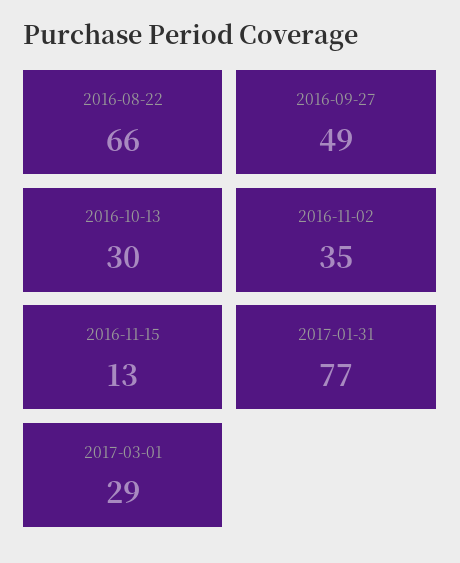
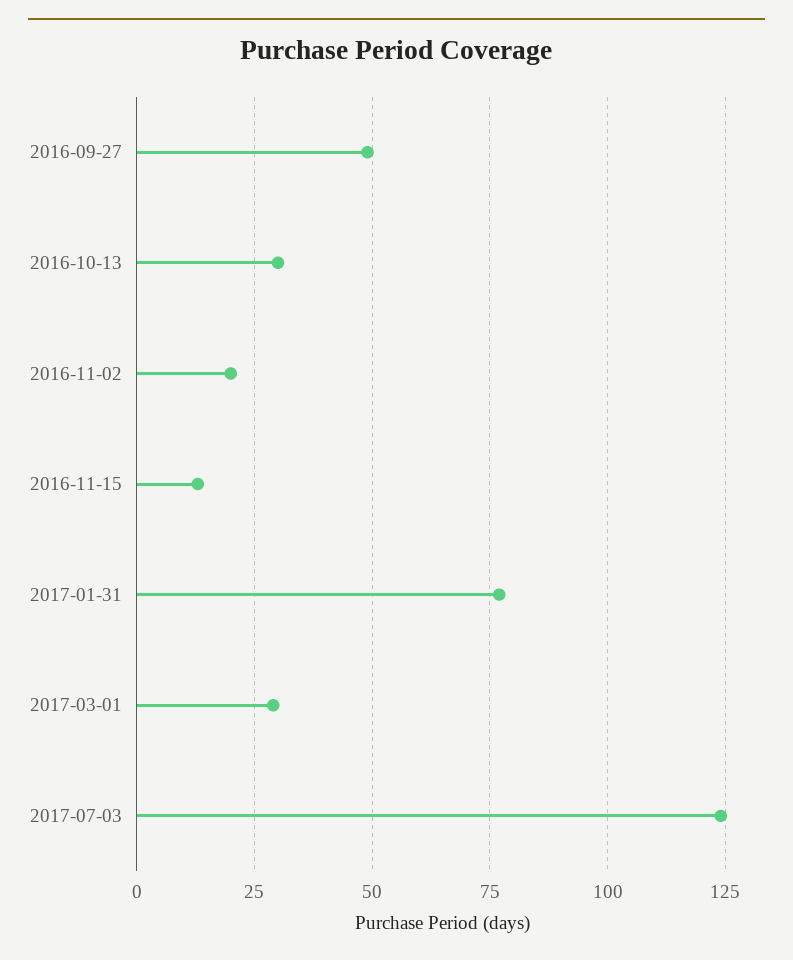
2016-08-22: 66 -> none
2016-11-02: 35 -> 20
2017-07-03: none -> 125

